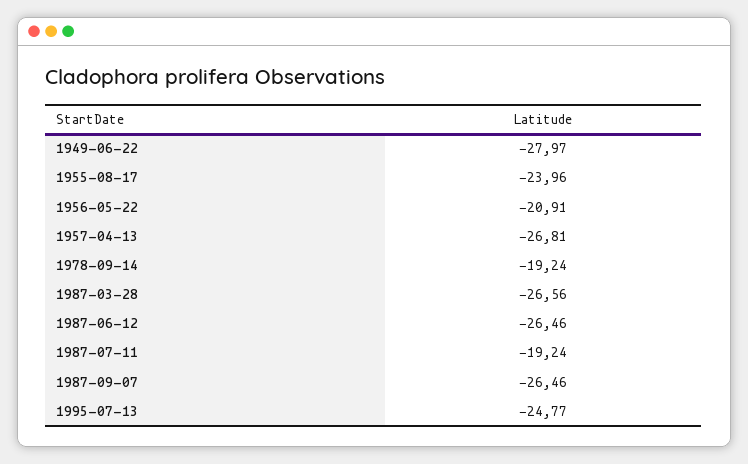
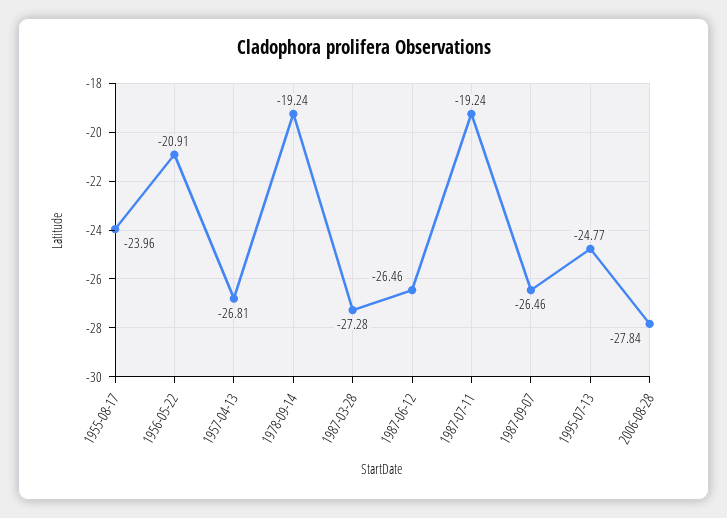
1949-06-22: -27.97 -> none
1987-03-28: -26.56 -> -27.28
2006-08-28: none -> -27.84

